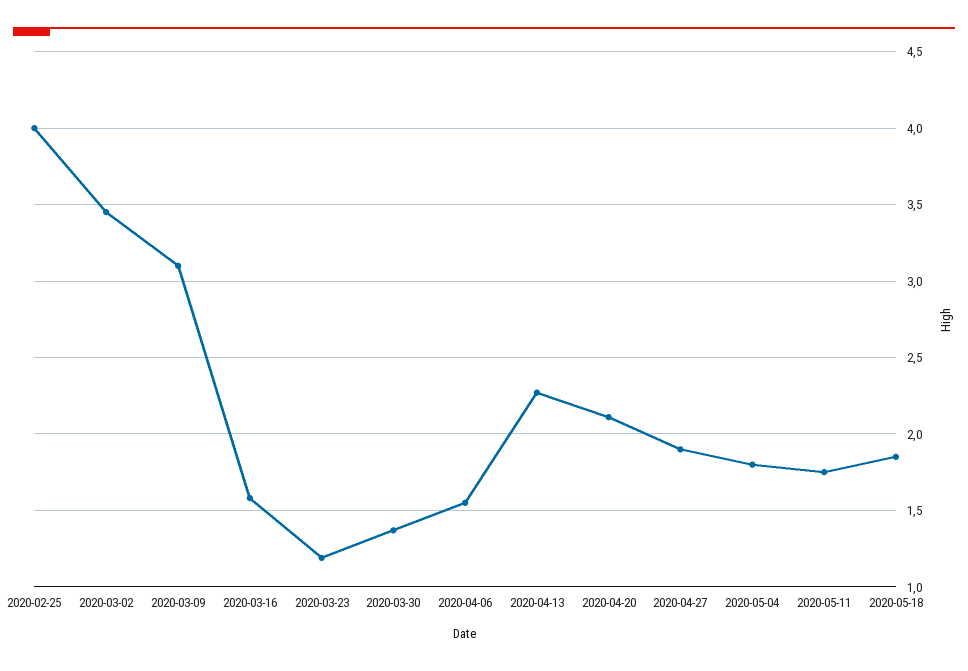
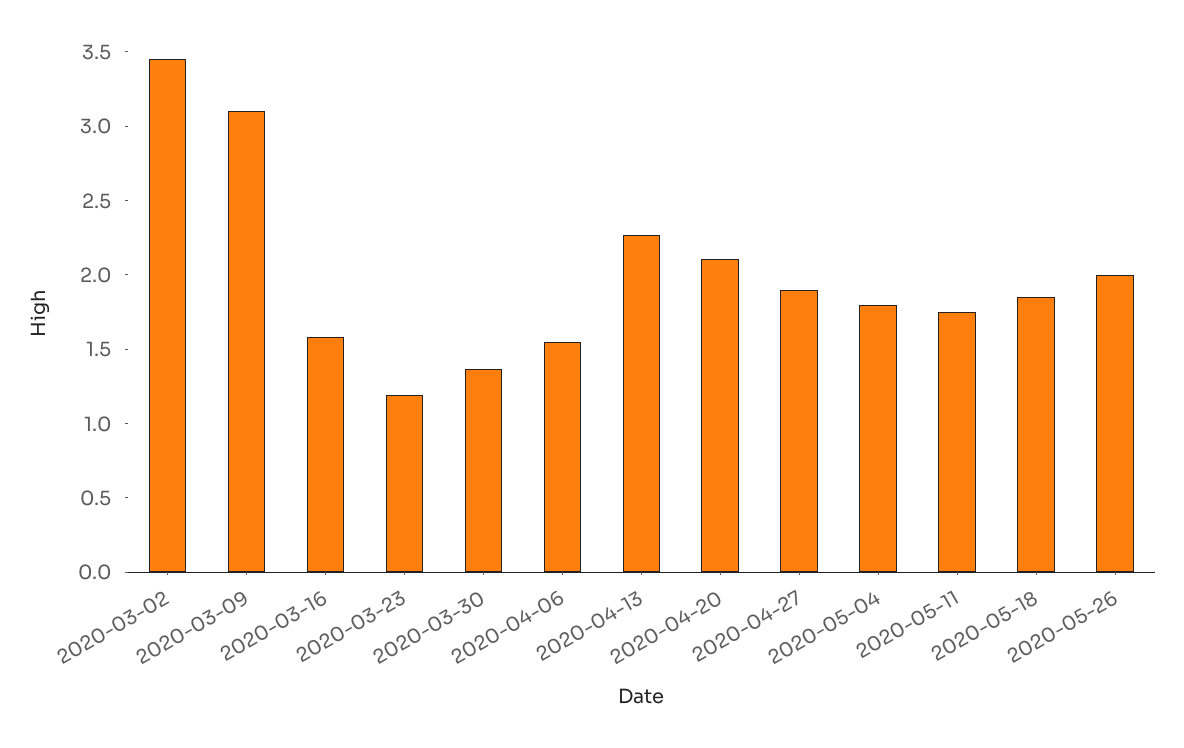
2020-02-25: 4 -> none
2020-05-26: none -> 2

